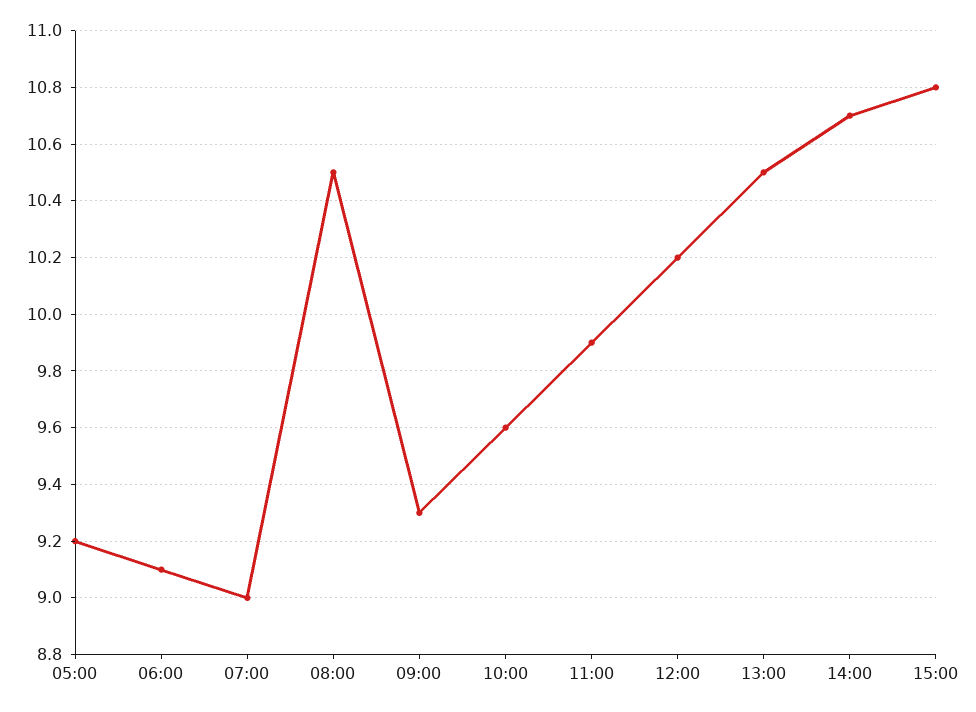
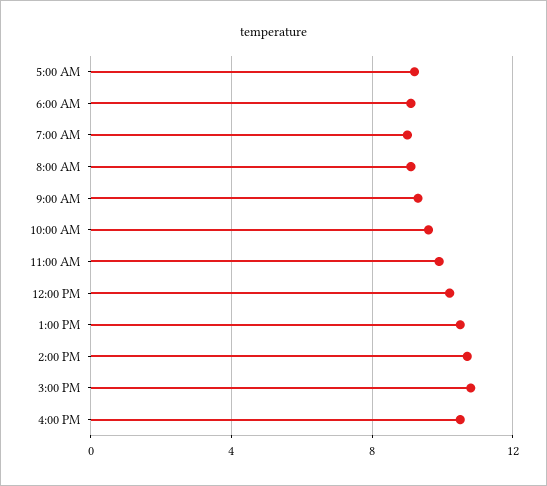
08:00: 10.5 -> 9
4:00 PM: none -> 10.5

